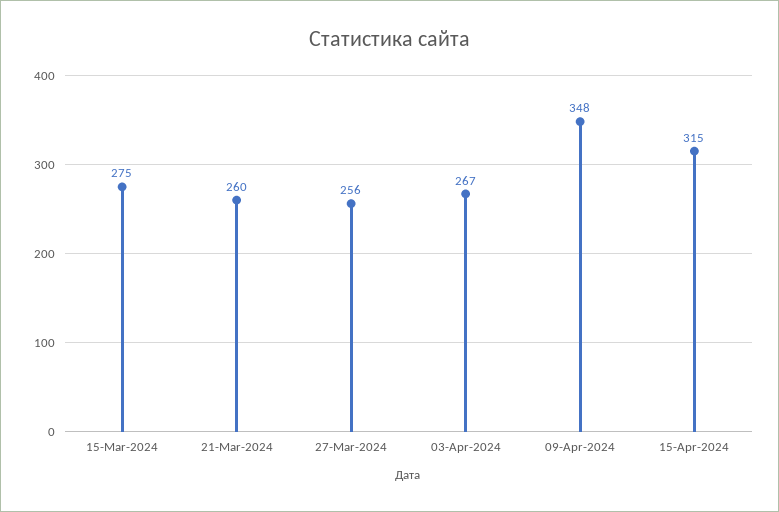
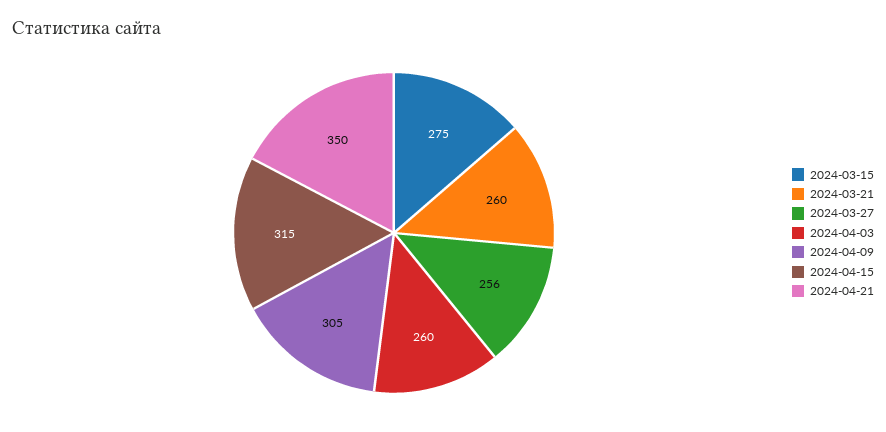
03-Apr-2024: 267 -> 260
09-Apr-2024: 348 -> 305
2024-04-21: none -> 350

